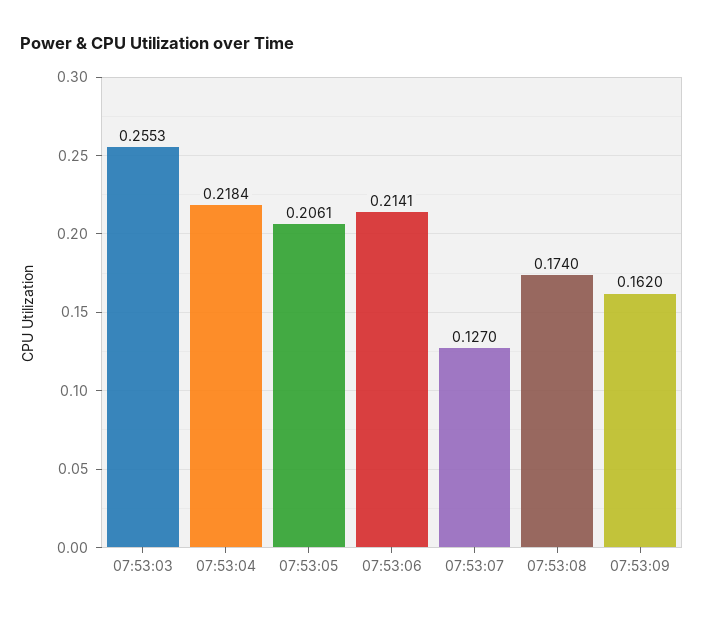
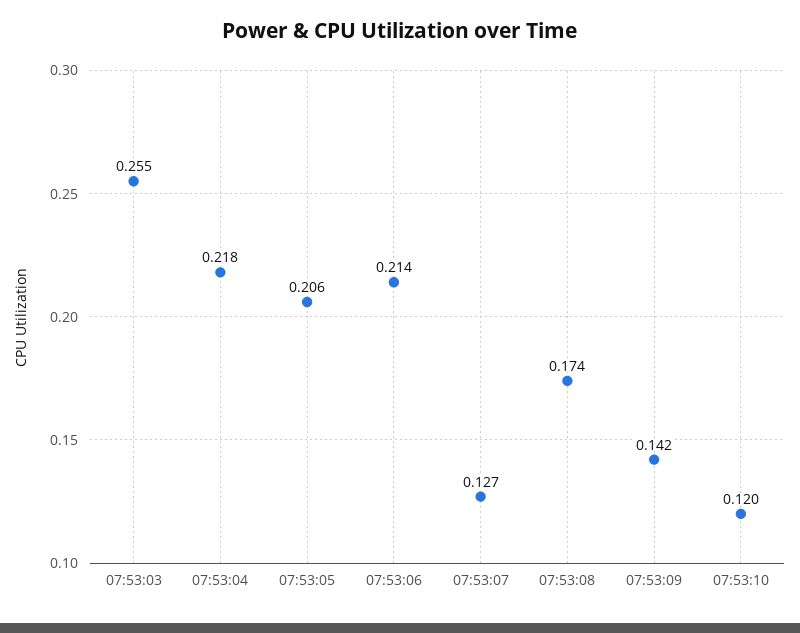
07:53:09: 0.162 -> 0.142
07:53:10: none -> 0.12

